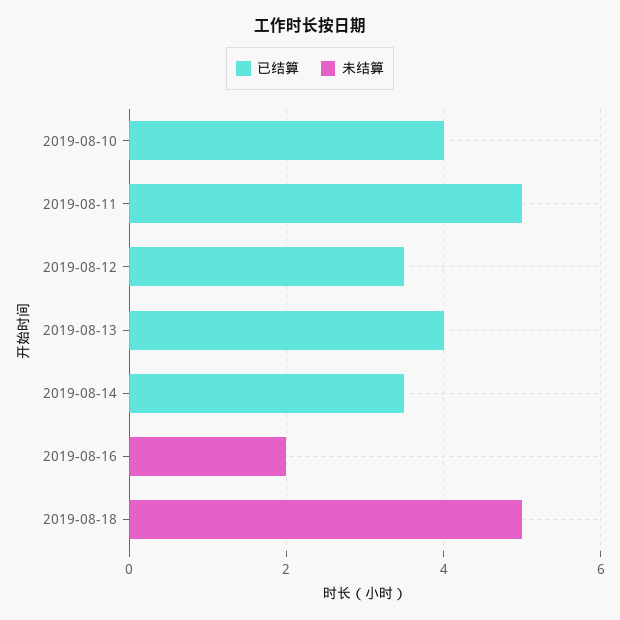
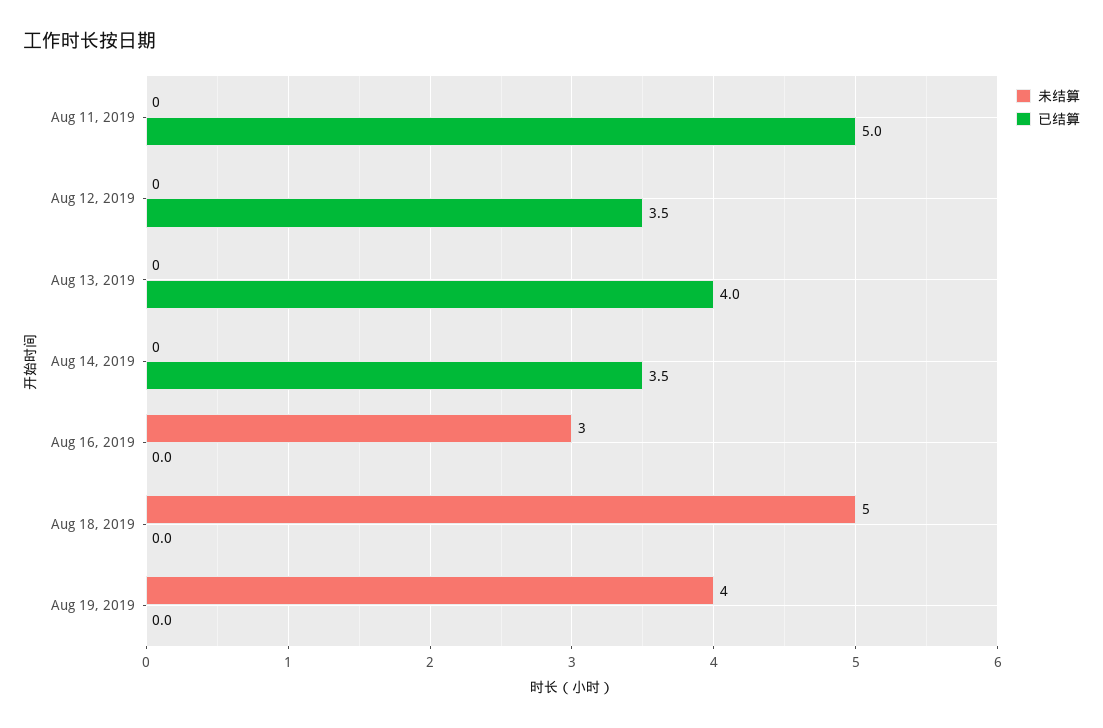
已结算, 2019-08-10: 4 -> none
未结算, 2019-08-10: 0 -> none
未结算, 2019-08-16: 2 -> 3
未结算, Aug 19, 2019: none -> 4
已结算, Aug 19, 2019: none -> 0

